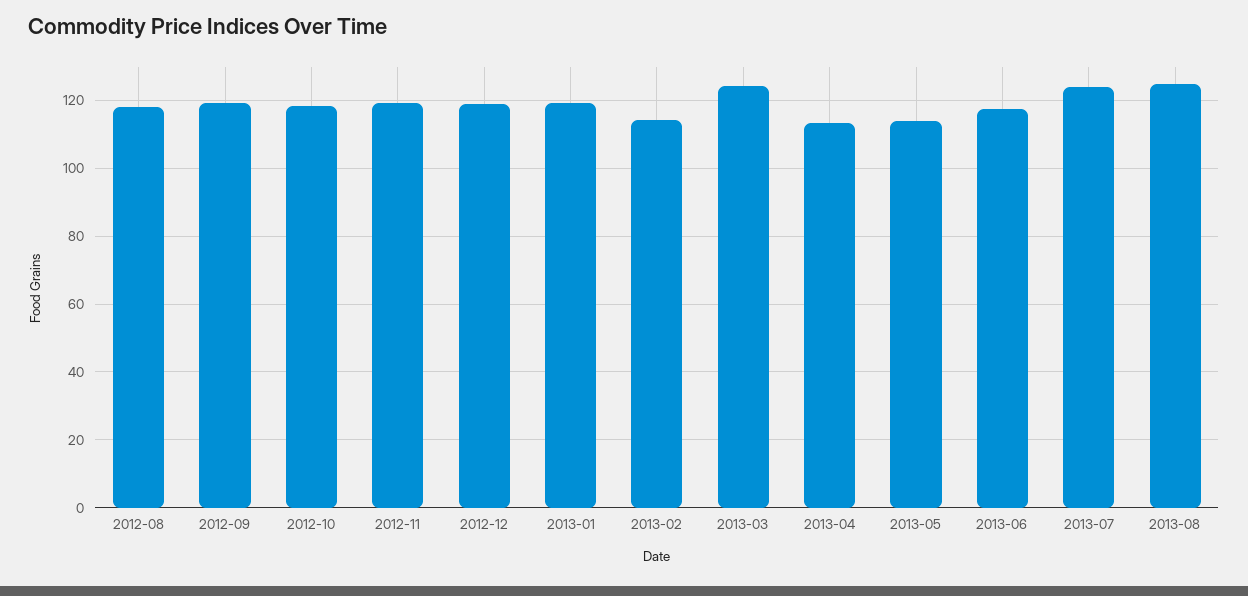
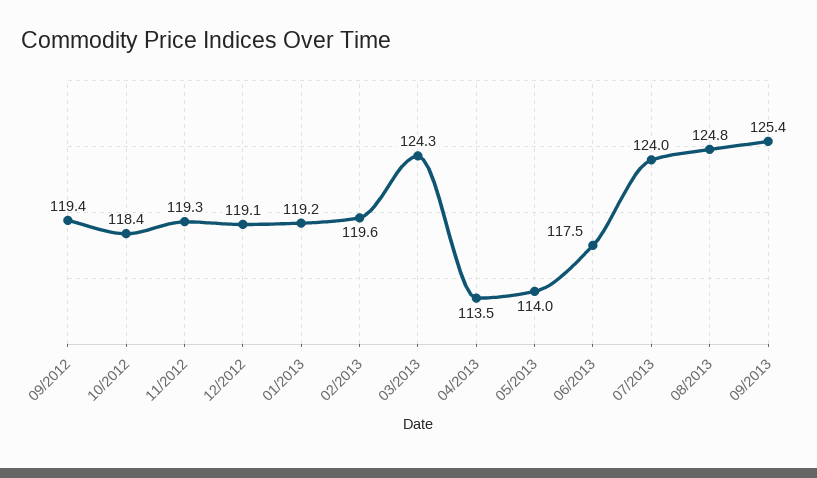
2012-08: 118 -> none
2013-02: 114 -> 119.6
09/2013: none -> 125.4

